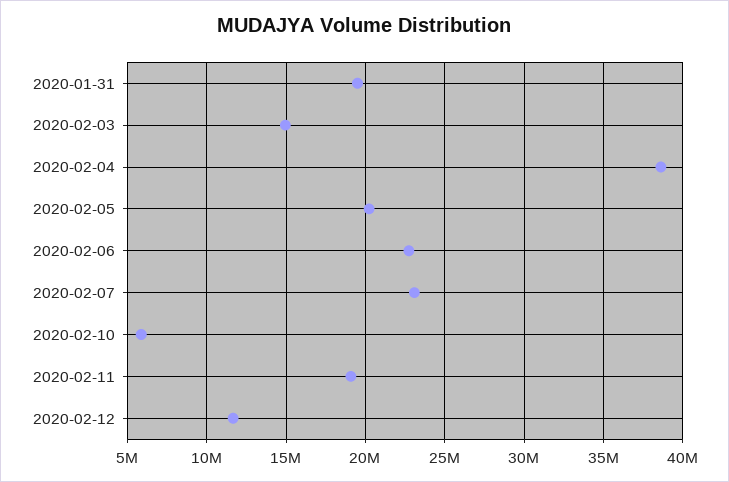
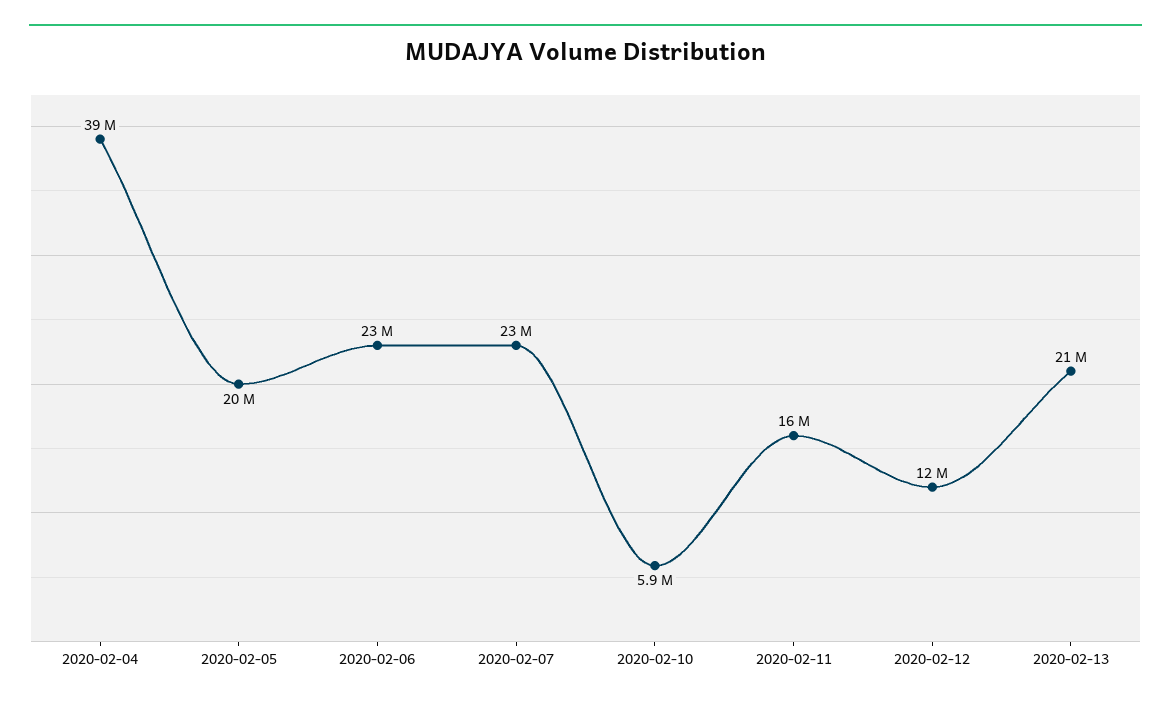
2020-01-31: 19500000 -> none
2020-02-03: 15000000 -> none
2020-02-11: 19000000 -> 16000000
2020-02-13: none -> 21000000

